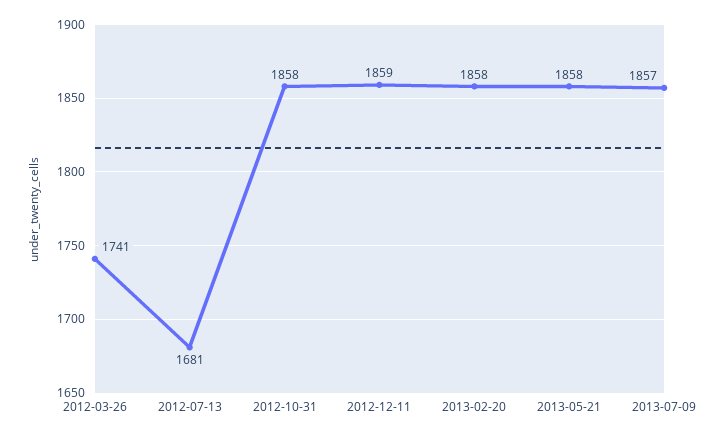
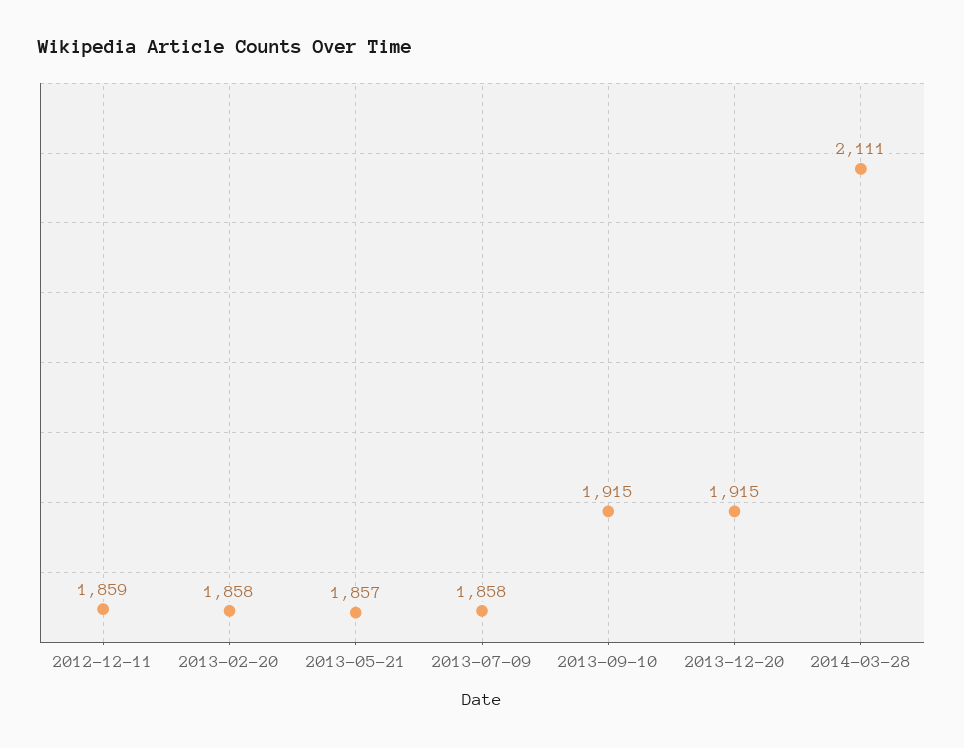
2012-03-26: 1741 -> none
2012-07-13: 1681 -> none
2012-10-31: 1858 -> none
2013-05-21: 1858 -> 1857
2013-07-09: 1857 -> 1858
2013-09-10: none -> 1915
2013-12-20: none -> 1915
2014-03-28: none -> 2111

